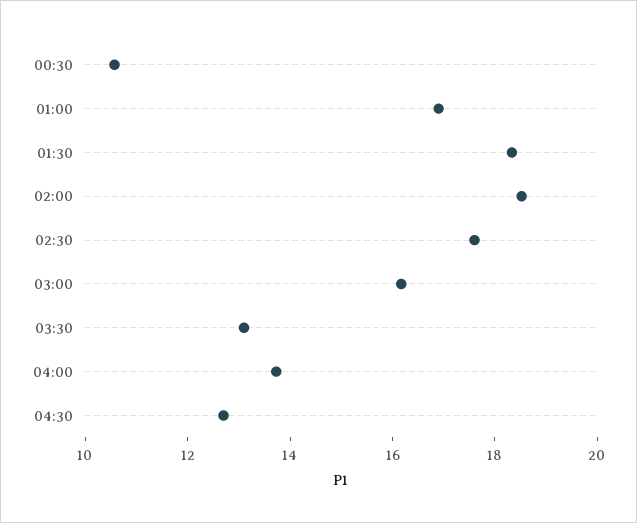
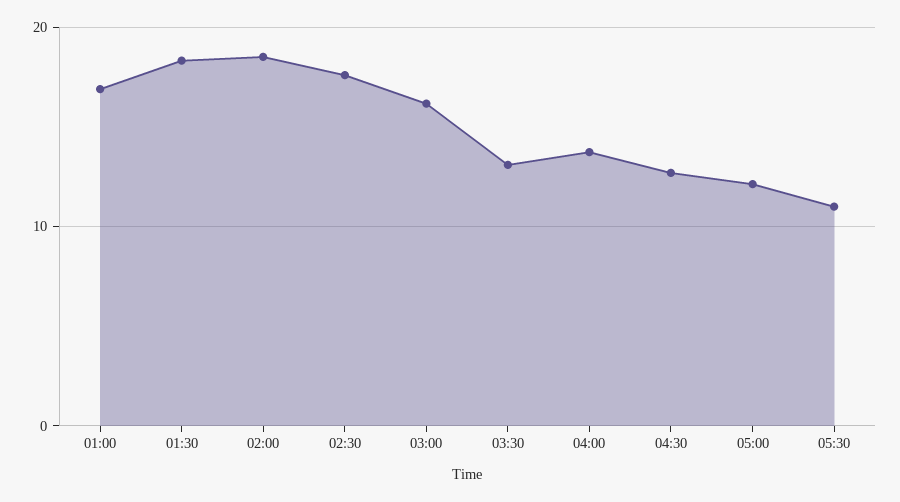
00:30: 10.5 -> none
05:00: none -> 12
05:30: none -> 11

